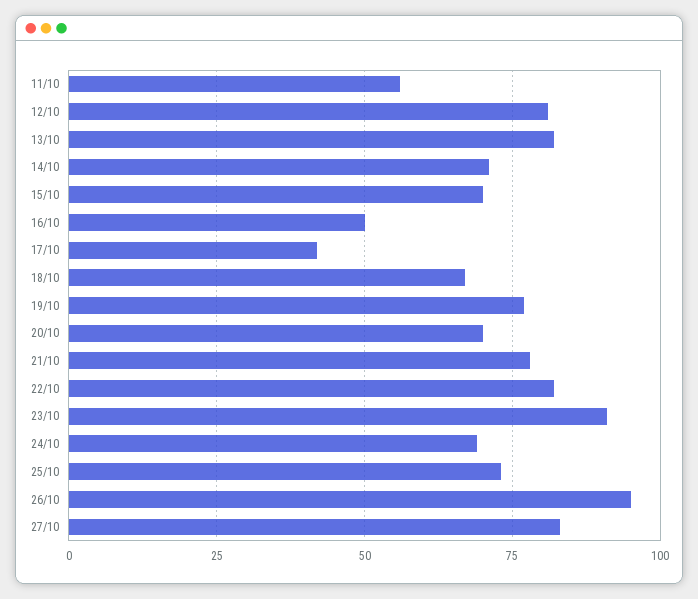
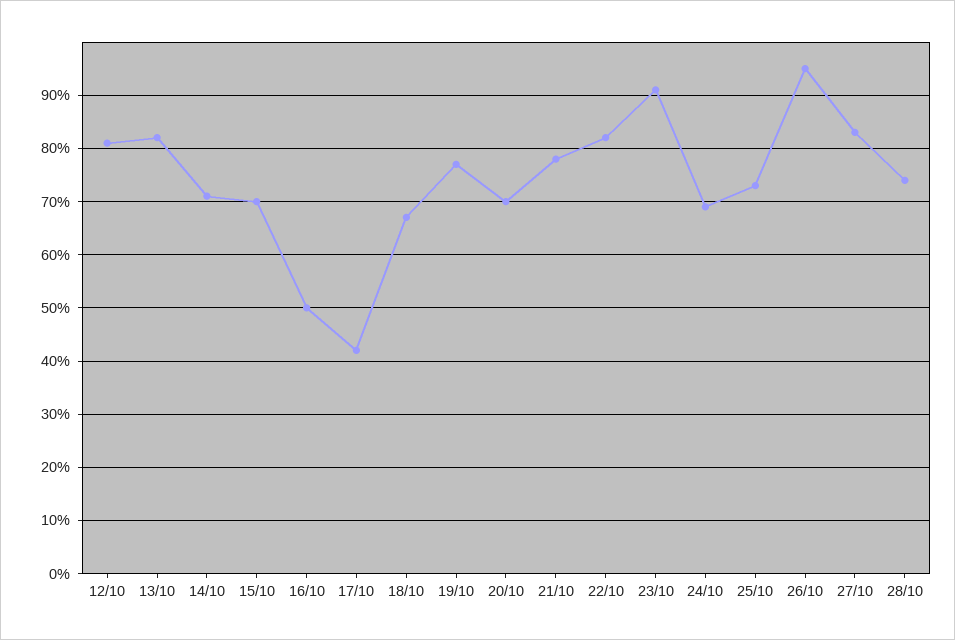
11/10: 55 -> none
28/10: none -> 75

